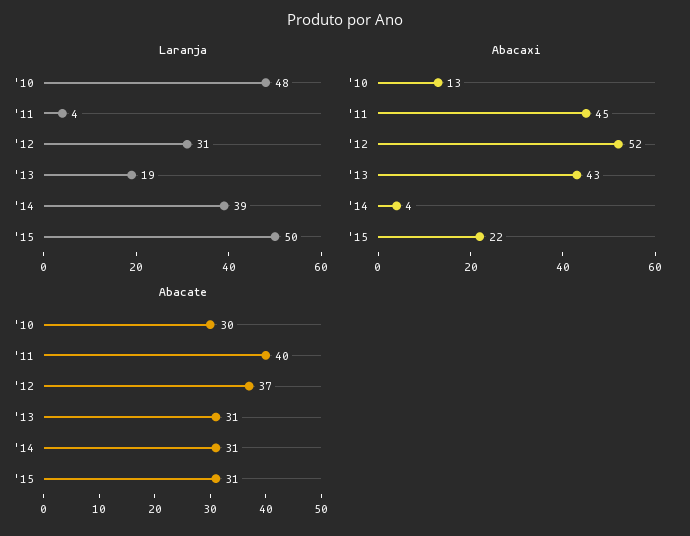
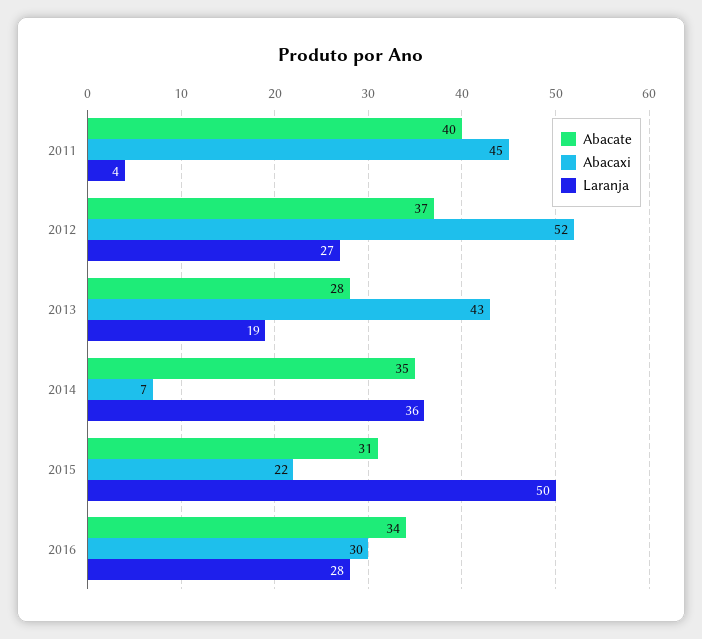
Laranja, '10: 48 -> none
Laranja, '12: 31 -> 27
Laranja, '14: 39 -> 36
Abacaxi, '10: 13 -> none
Abacaxi, '14: 4 -> 7
Abacate, '10: 30 -> none
Abacate, '13: 31 -> 28
Abacate, '14: 31 -> 35
Abacate, 2016: none -> 34
Abacaxi, 2016: none -> 30
Laranja, 2016: none -> 28

